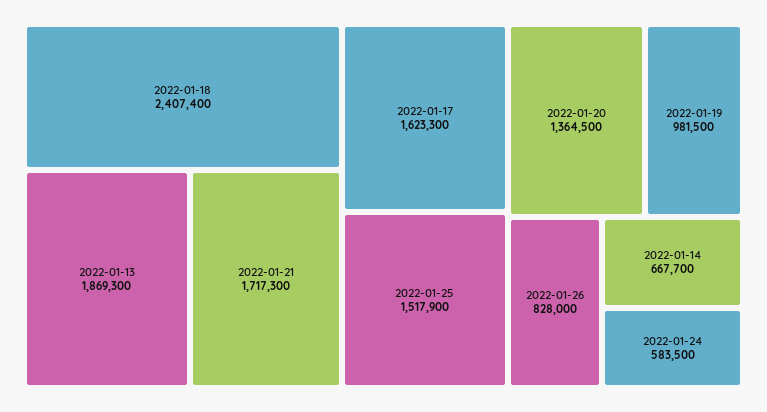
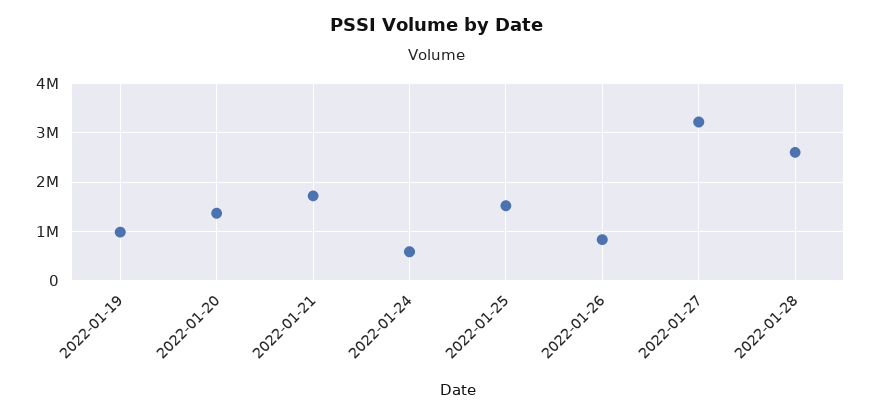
2022-01-18: 2407400 -> none
2022-01-13: 1869300 -> none
2022-01-17: 1623300 -> none
2022-01-14: 667700 -> none
2022-01-27: none -> 3200000
2022-01-28: none -> 2600000

